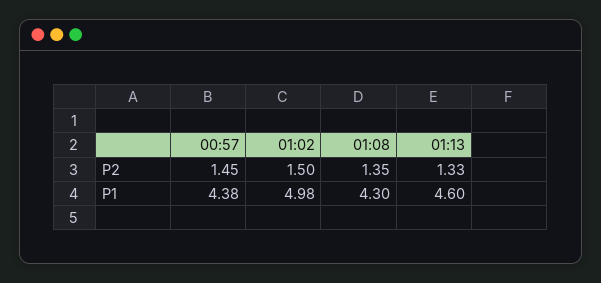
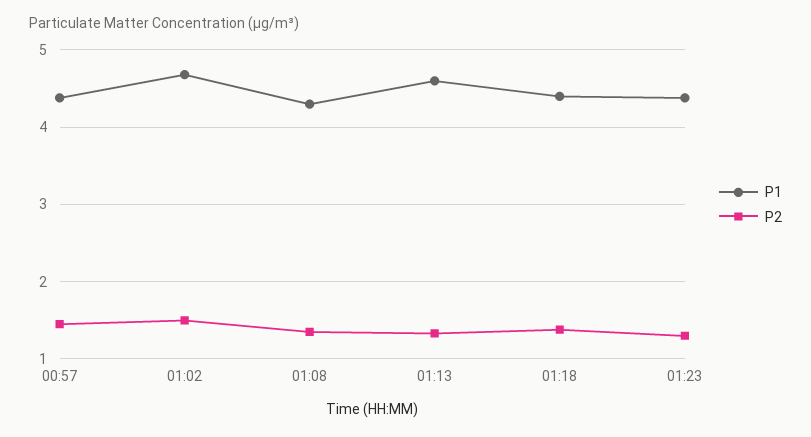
P1, 01:02: 4.98 -> 4.7
P1, 01:18: none -> 4.4
P2, 01:18: none -> 1.4
P1, 01:23: none -> 4.4
P2, 01:23: none -> 1.3

